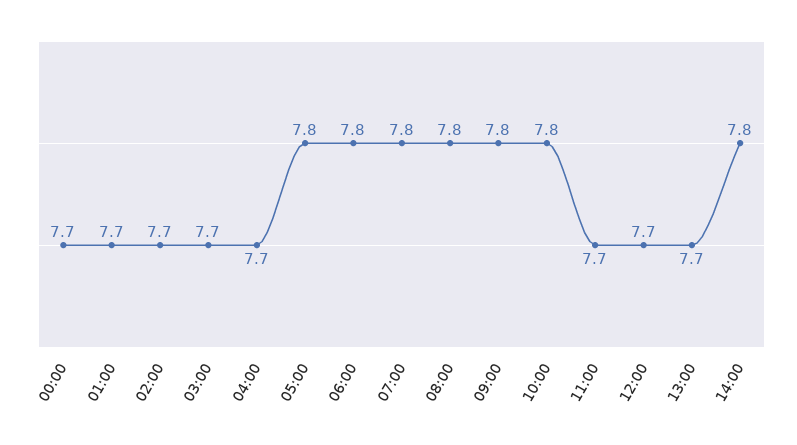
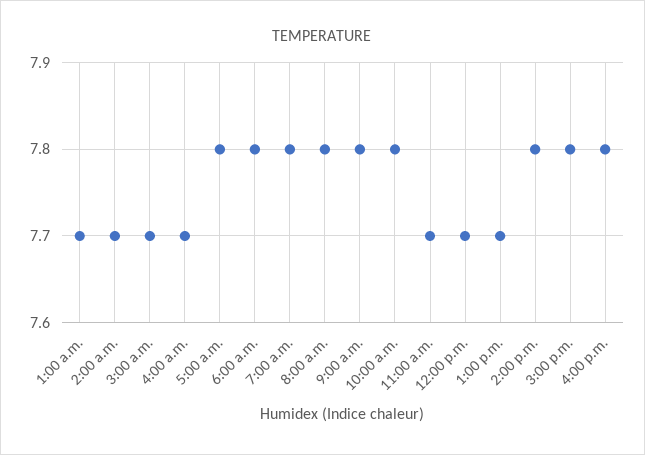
00:00: 7.7 -> none
3:00 p.m.: none -> 7.8
4:00 p.m.: none -> 7.8

